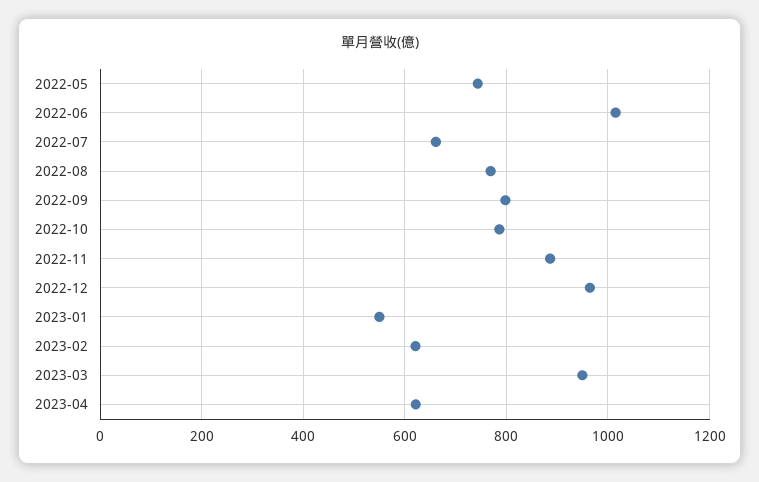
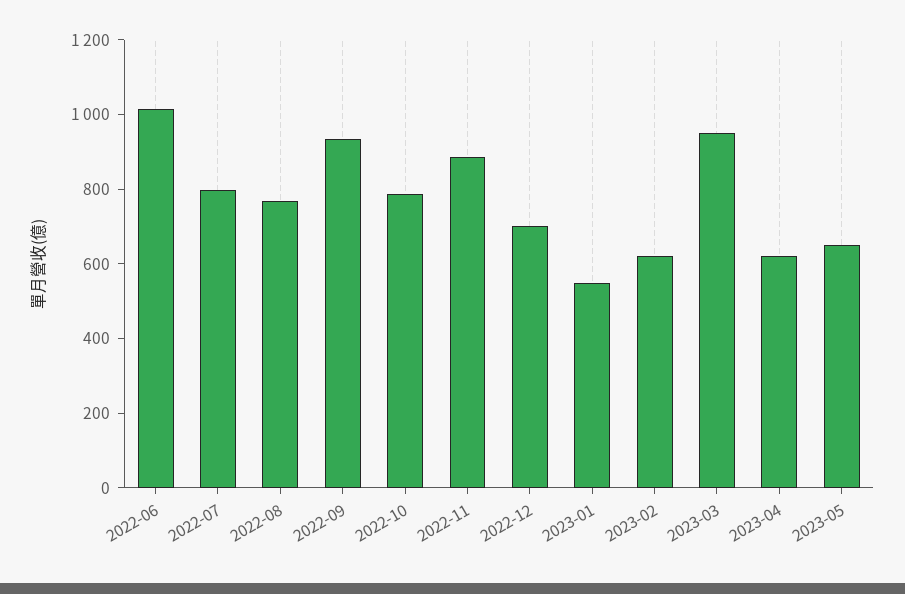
2022-05: 740 -> none
2022-07: 660 -> 800
2022-09: 800 -> 950
2022-12: 960 -> 700
2023-05: none -> 650

